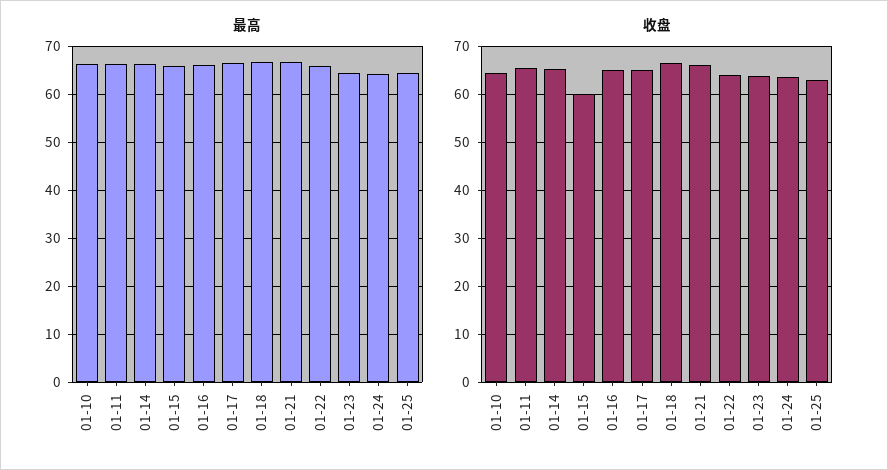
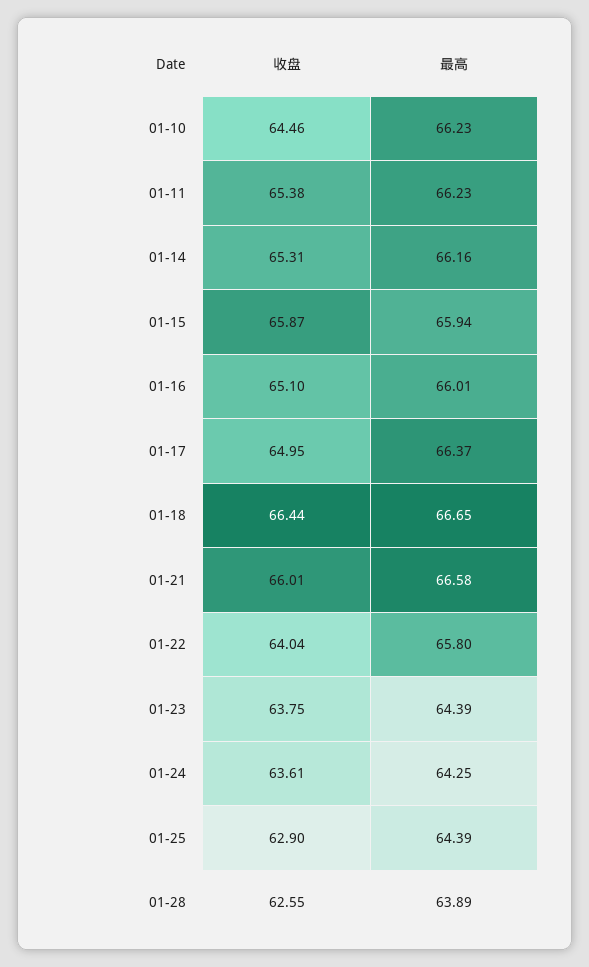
收盘, 01-15: 60 -> 65.87
收盘, 01-28: none -> 62.55
最高, 01-28: none -> 63.89

